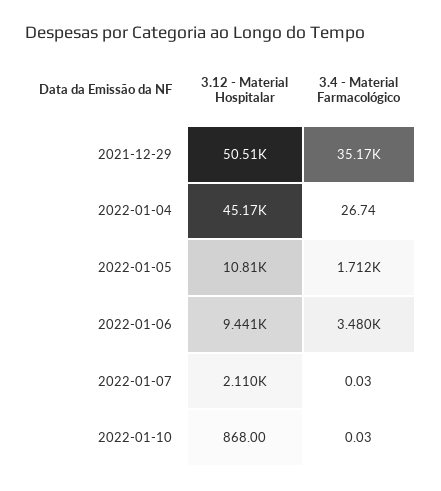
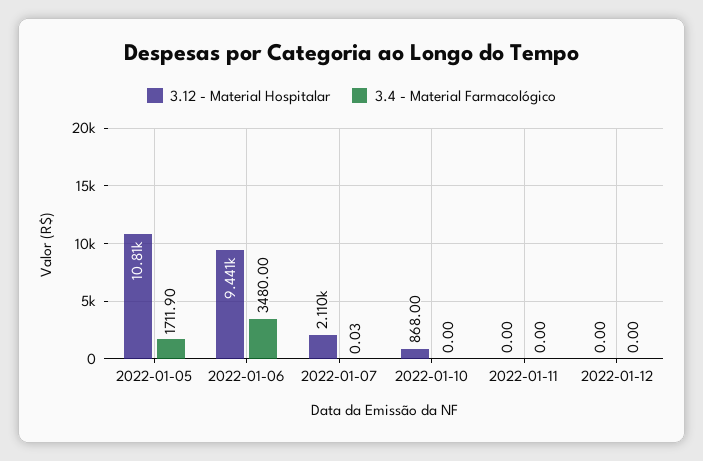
3.12 - Material Hospitalar, 2021-12-29: 50510 -> none
3.4 - Material Farmacológico, 2021-12-29: 35170 -> none
3.12 - Material Hospitalar, 2022-01-04: 45170 -> none
3.4 - Material Farmacológico, 2022-01-04: 26.74 -> none
3.4 - Material Farmacológico, 2022-01-10: 0.03 -> 0
3.12 - Material Hospitalar, 2022-01-11: none -> 0
3.4 - Material Farmacológico, 2022-01-11: none -> 0
3.12 - Material Hospitalar, 2022-01-12: none -> 0
3.4 - Material Farmacológico, 2022-01-12: none -> 0

